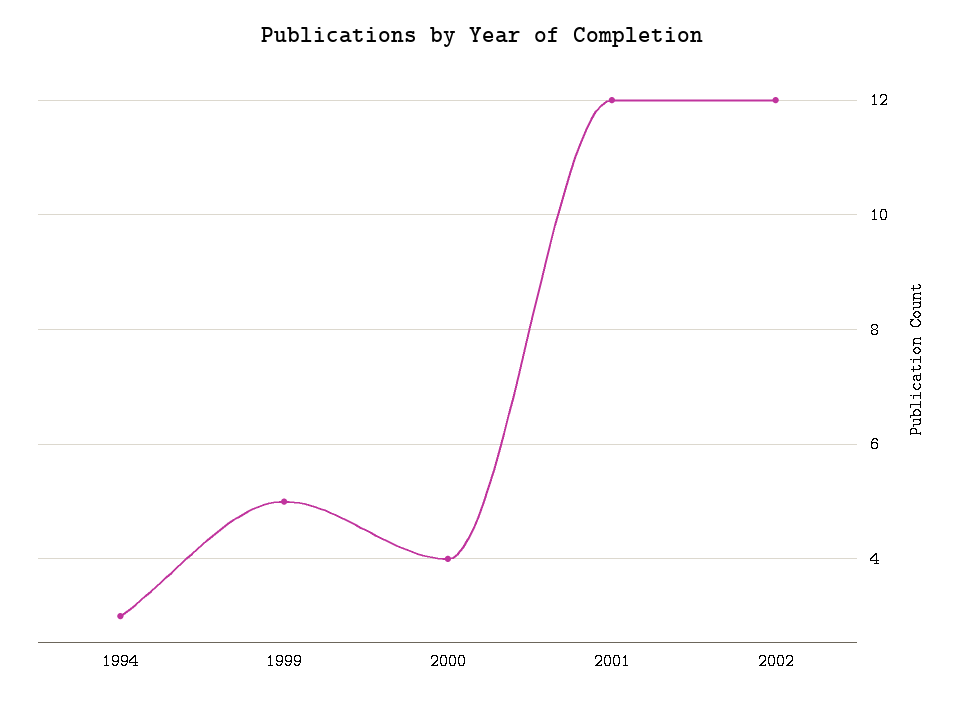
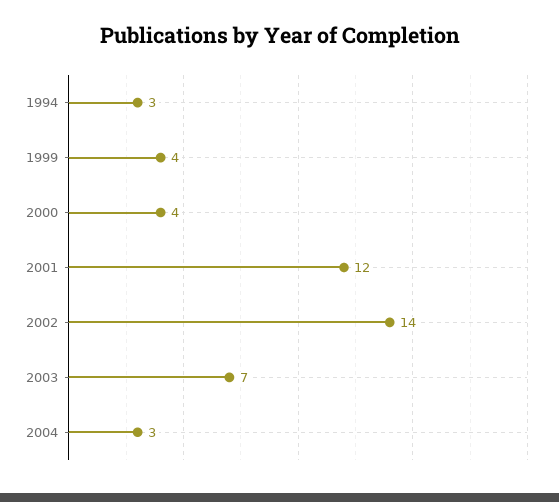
1999: 5 -> 4
2002: 12 -> 14
2003: none -> 7
2004: none -> 3

